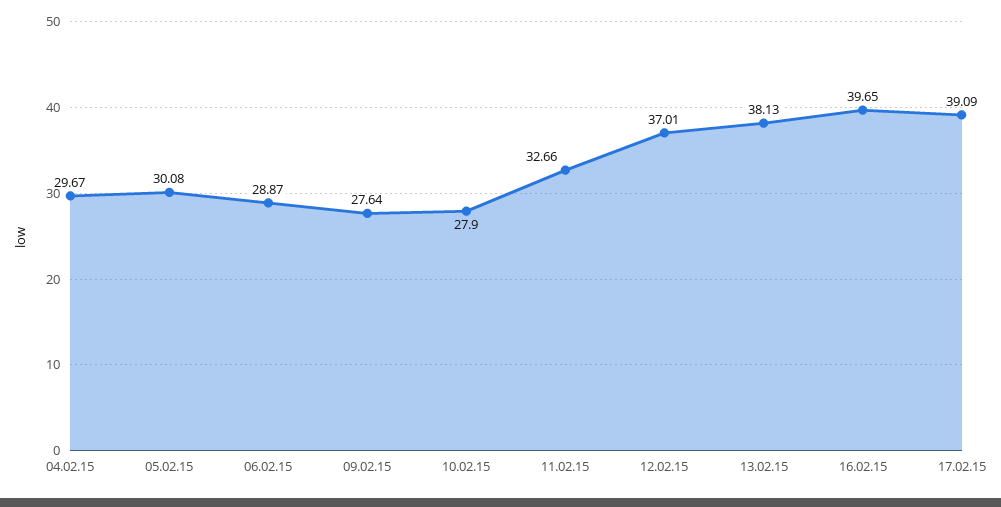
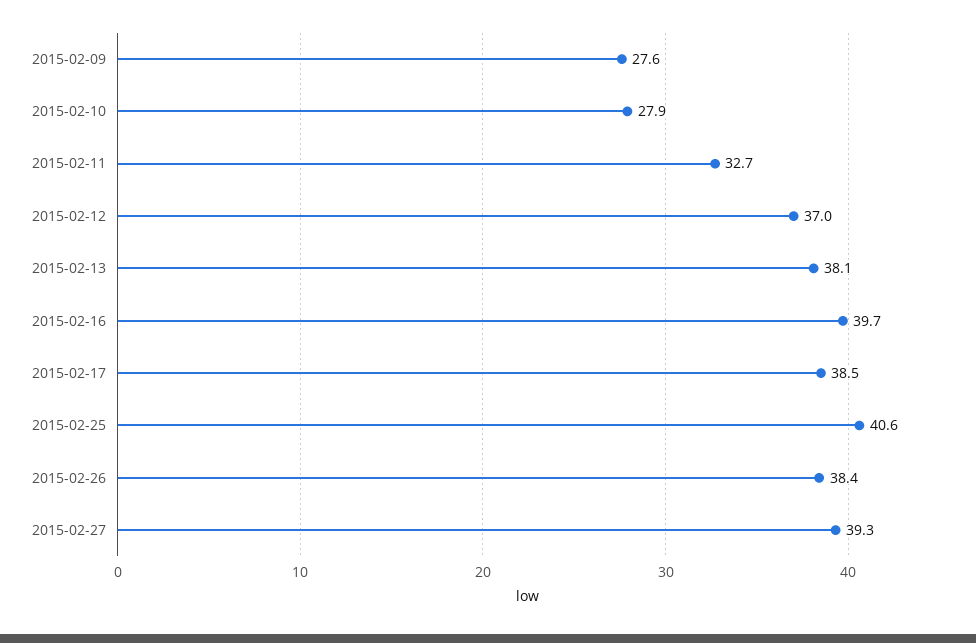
04.02.15: 29.67 -> none
05.02.15: 30.08 -> none
06.02.15: 28.87 -> none
17.02.15: 39.09 -> 38.5
2015-02-25: none -> 40.6
2015-02-26: none -> 38.4
2015-02-27: none -> 39.3

